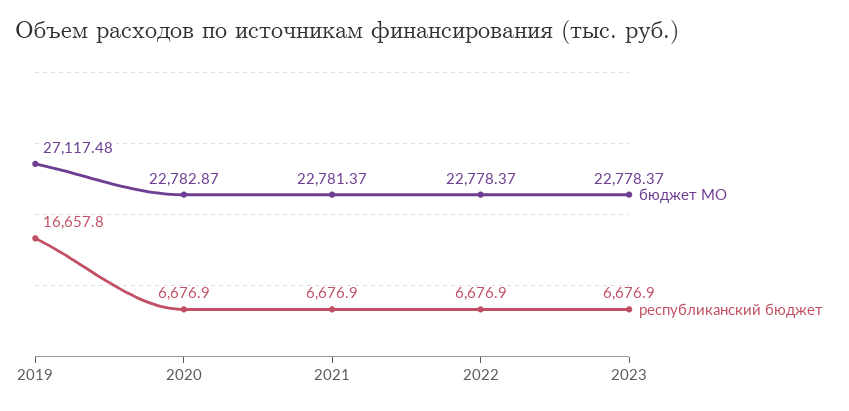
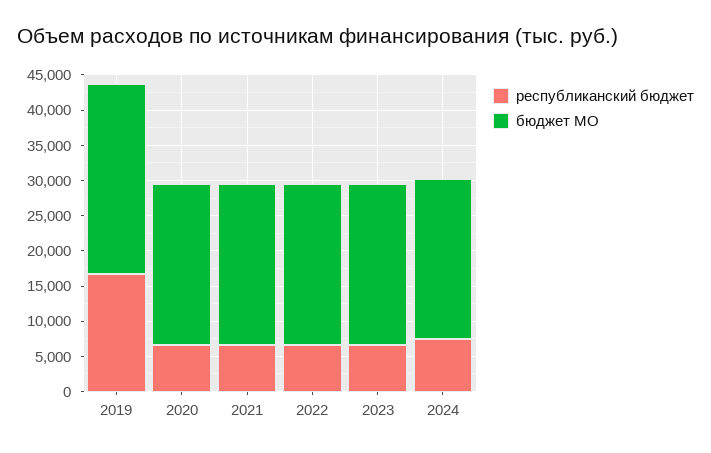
республиканский бюджет, 2024: none -> 7500
бюджет МО, 2024: none -> 22500

